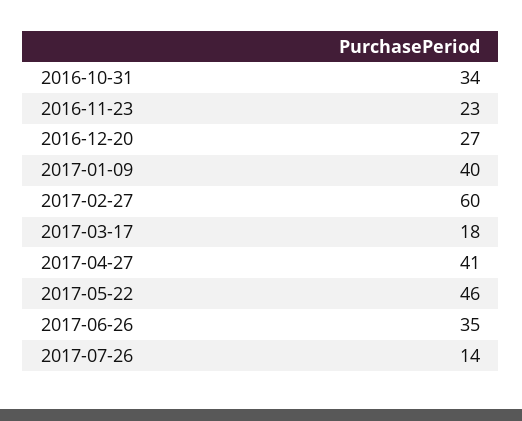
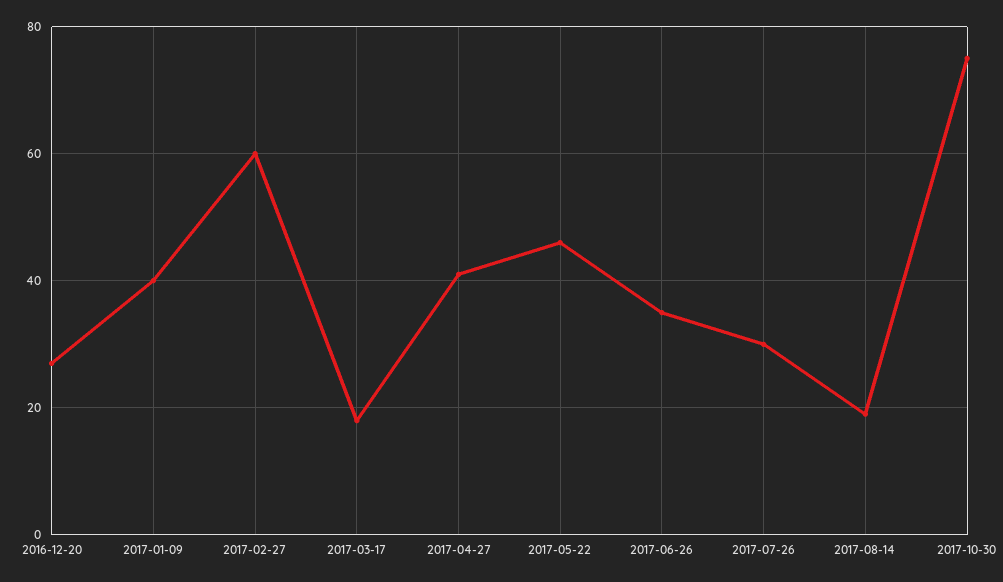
2016-10-31: 34 -> none
2016-11-23: 23 -> none
2017-07-26: 14 -> 30
2017-08-14: none -> 20
2017-10-30: none -> 75

